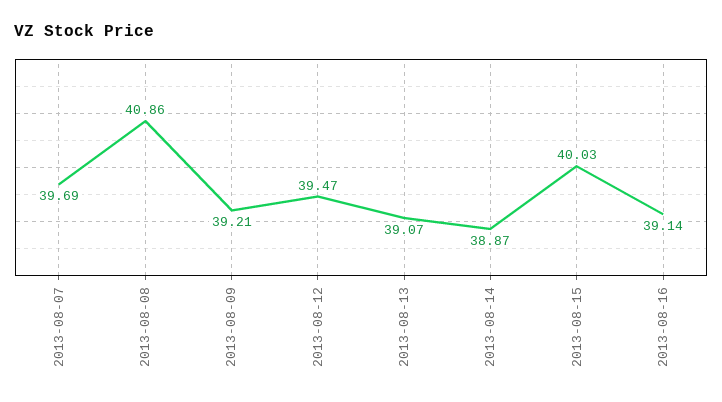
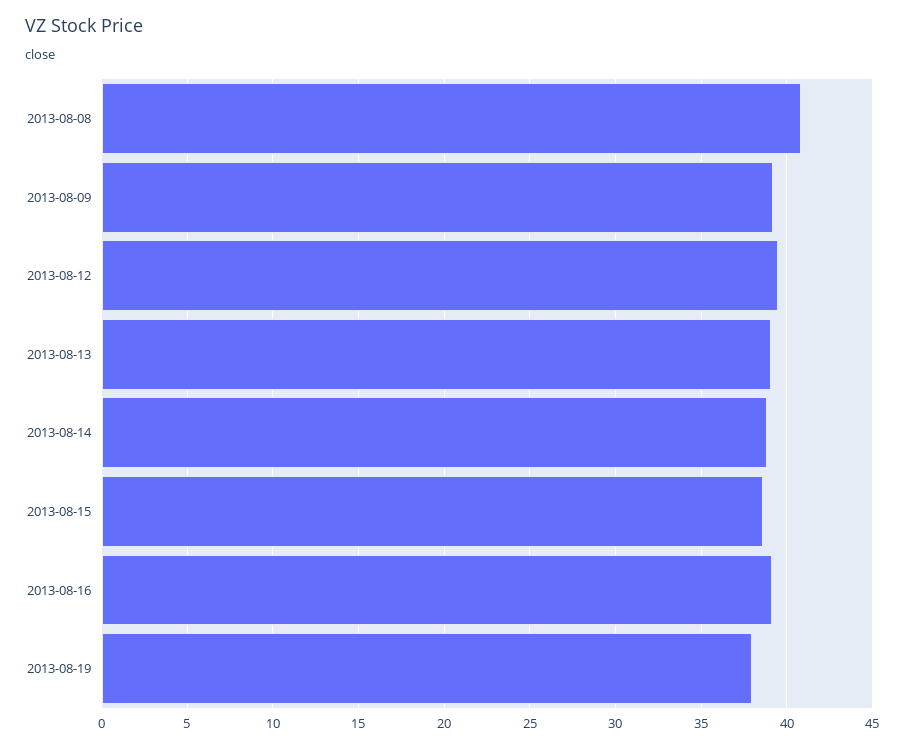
2013-08-07: 39.69 -> none
2013-08-15: 40.03 -> 38.5
2013-08-19: none -> 38

